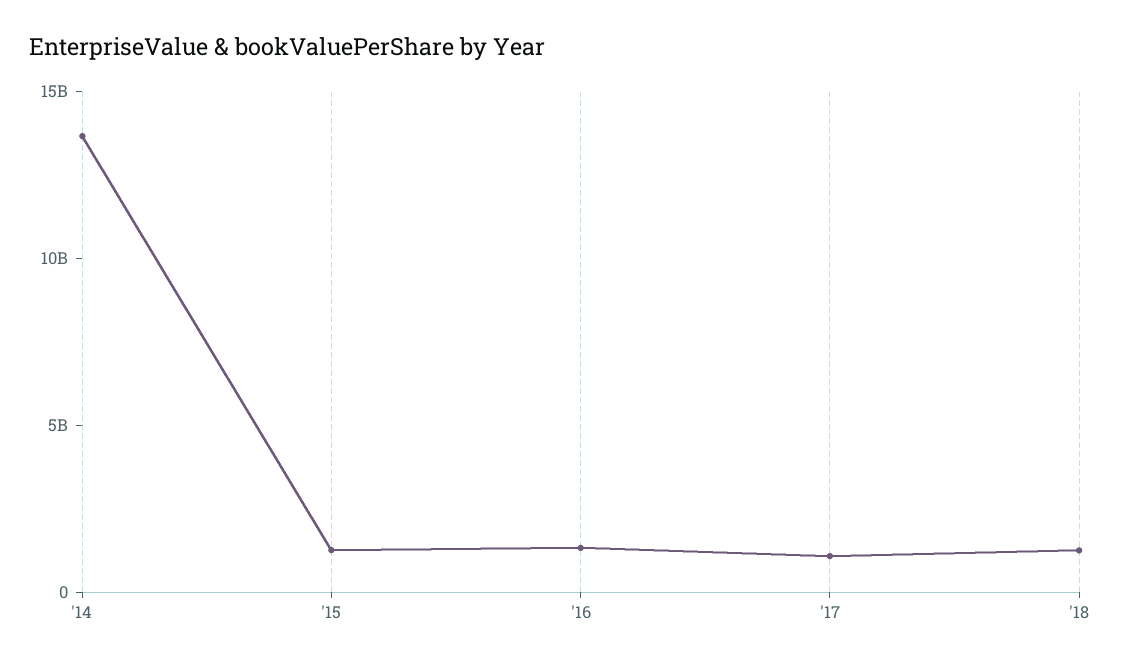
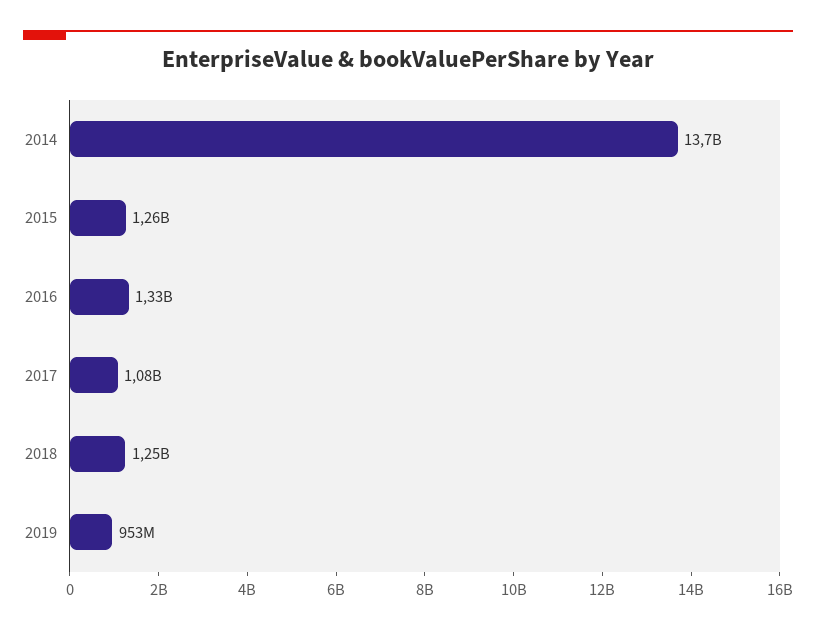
2019: none -> 953000000

